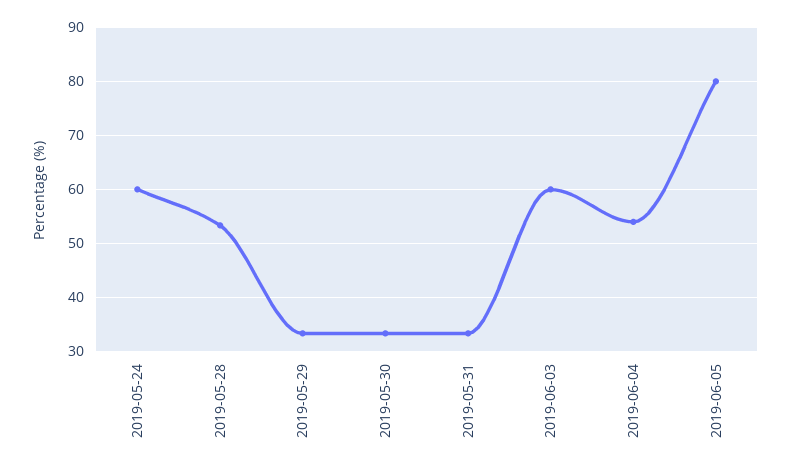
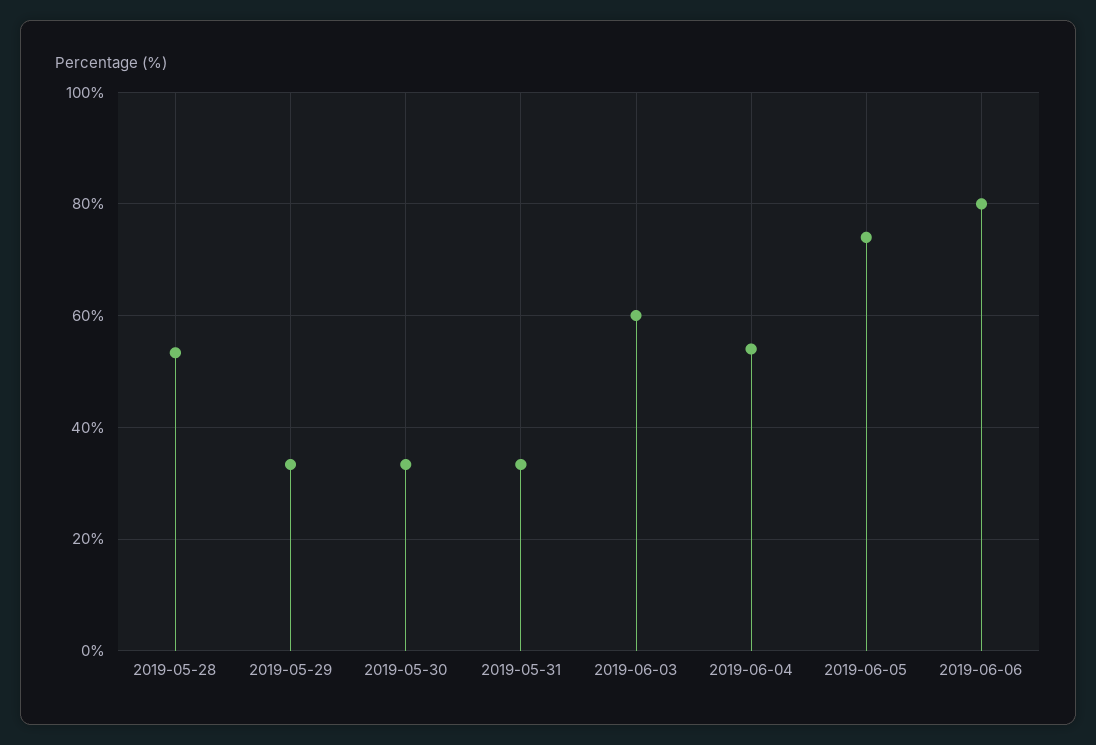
2019-05-24: 60 -> none
2019-06-05: 80 -> 74
2019-06-06: none -> 80

